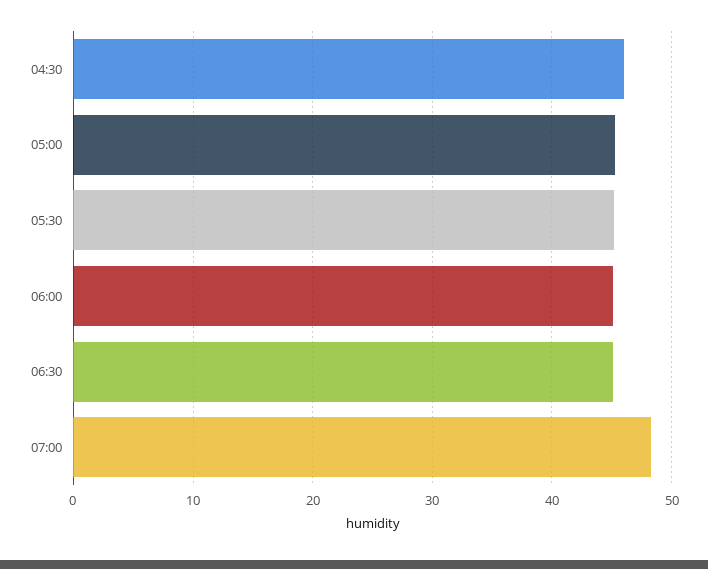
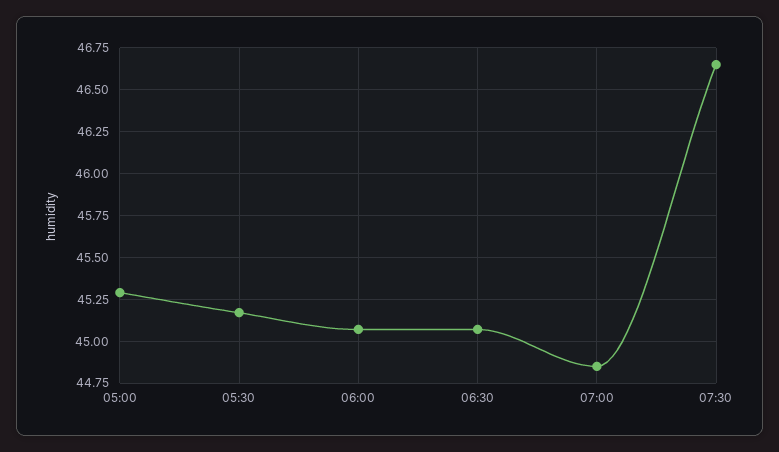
04:30: 46 -> none
07:00: 48 -> 44.85
07:30: none -> 46.65

